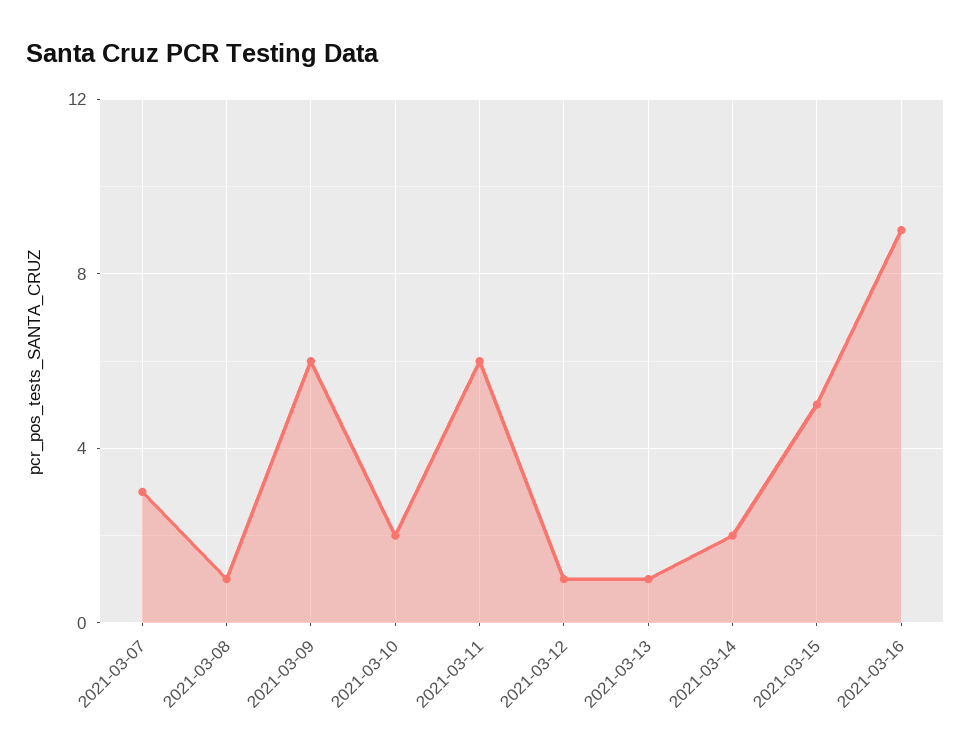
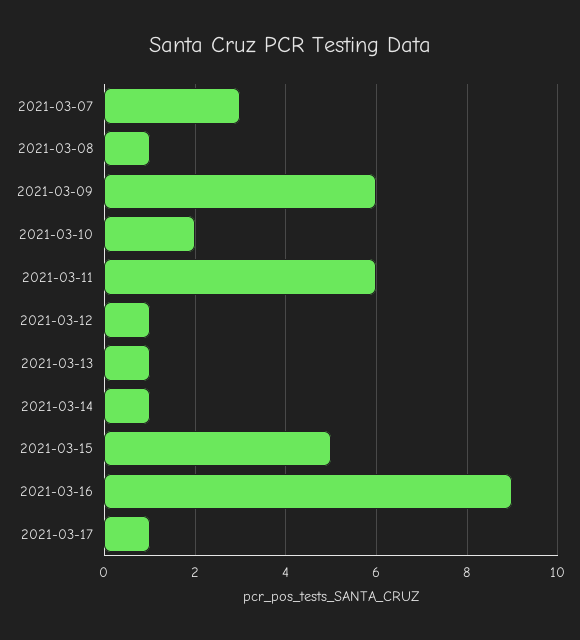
2021-03-14: 2 -> 1
2021-03-17: none -> 1

